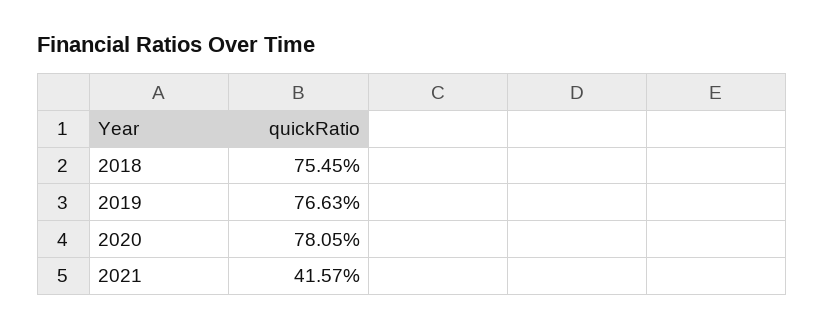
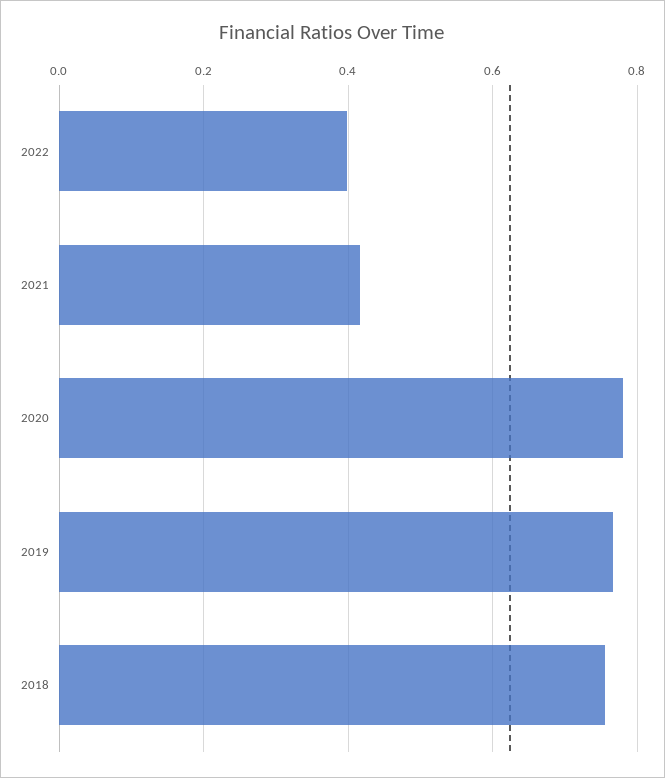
2022: none -> 0.4

